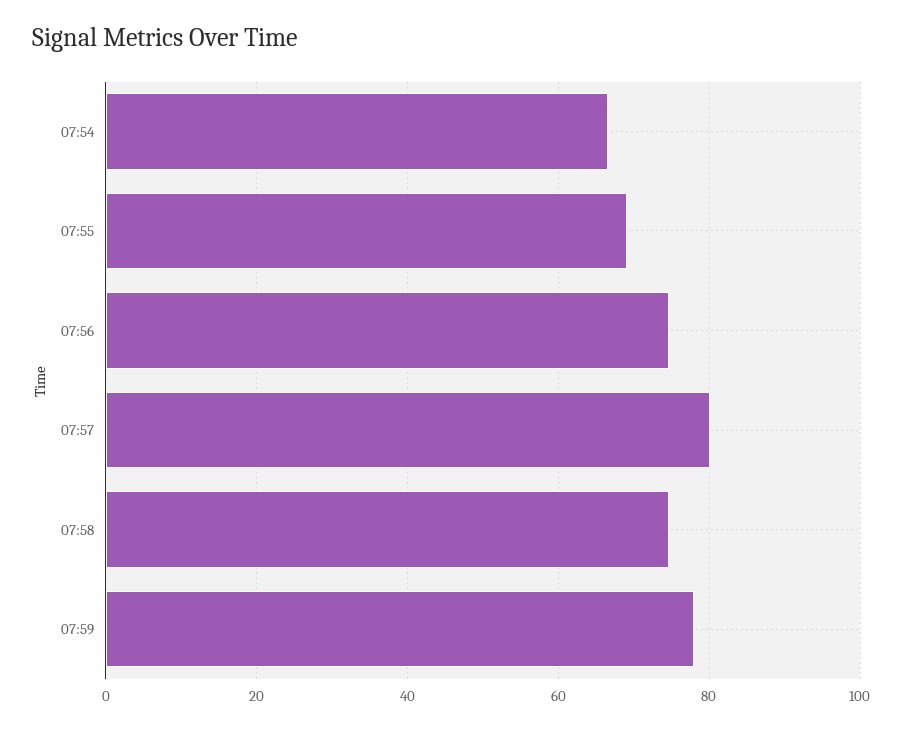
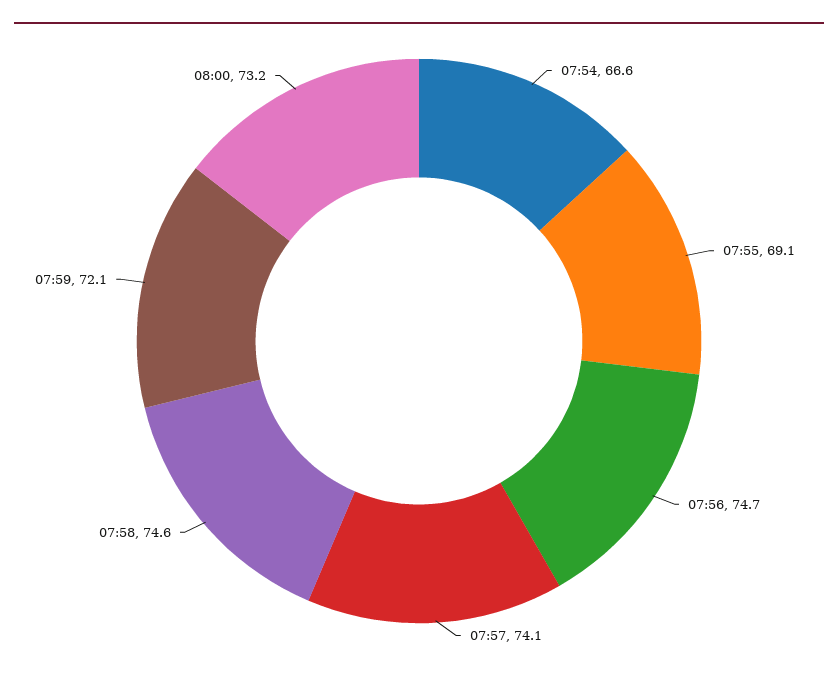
07:57: 80 -> 74.1
07:59: 78 -> 72.1
08:00: none -> 73.2

